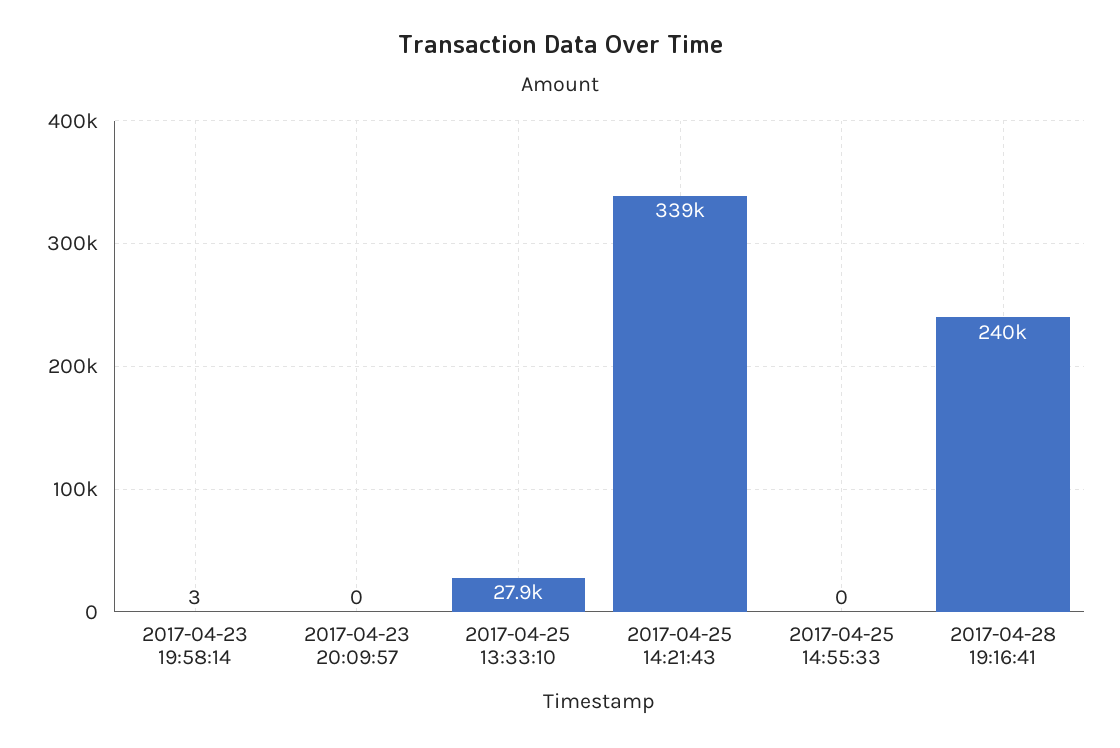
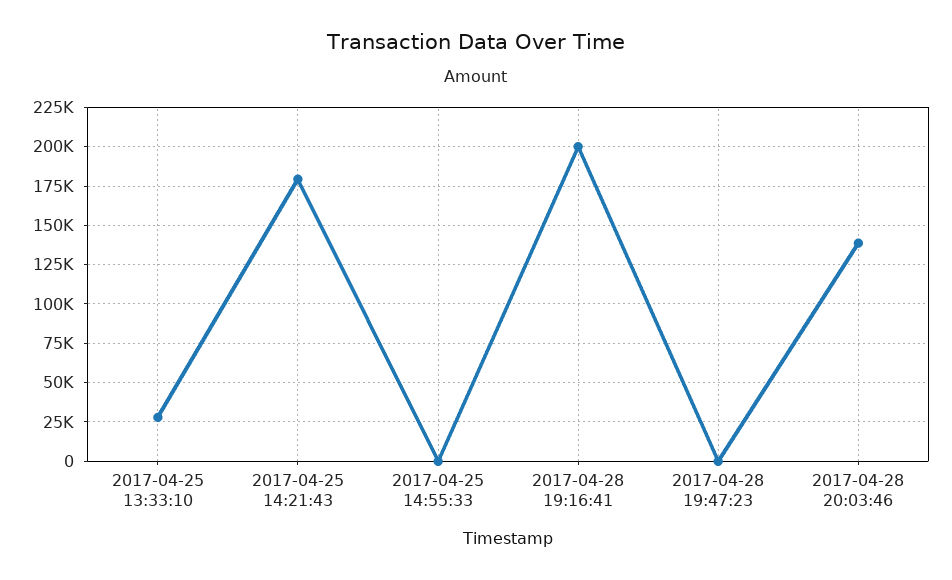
2017-04-23 19:58:14: 3 -> none
2017-04-23 20:09:57: 0 -> none
2017-04-25 14:21:43: 339000 -> 180000
2017-04-28 19:16:41: 240000 -> 200000
2017-04-28 19:47:23: none -> 0
2017-04-28 20:03:46: none -> 140000

